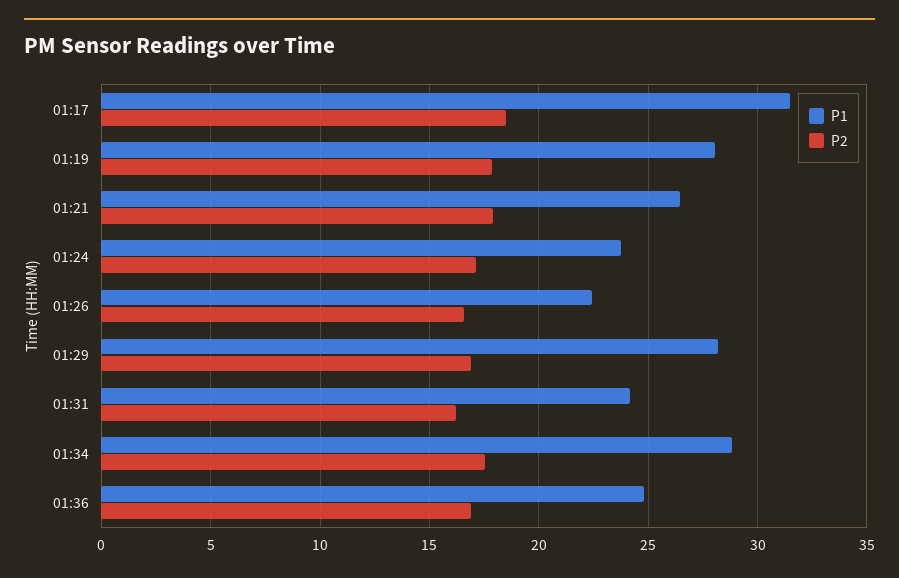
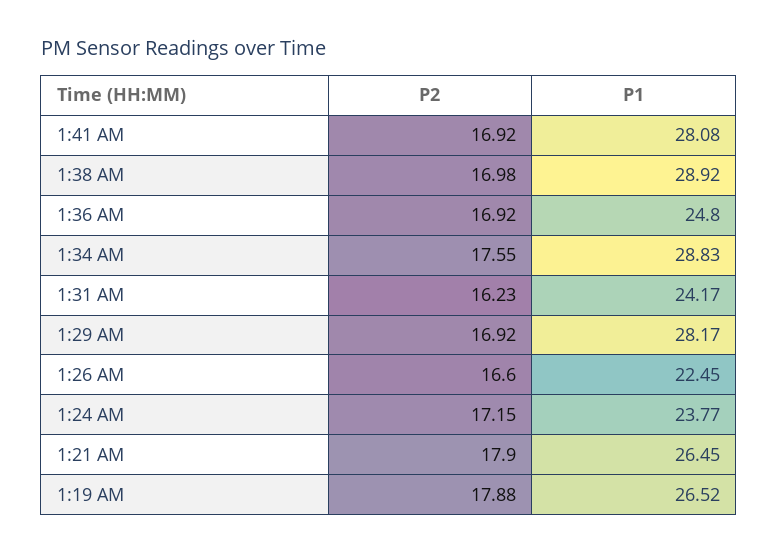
P1, 01:17: 31.5 -> none
P2, 01:17: 18.5 -> none
P1, 01:19: 28 -> 26.52
P2, 1:41 AM: none -> 16.92
P1, 1:41 AM: none -> 28.08
P2, 1:38 AM: none -> 16.98
P1, 1:38 AM: none -> 28.92

